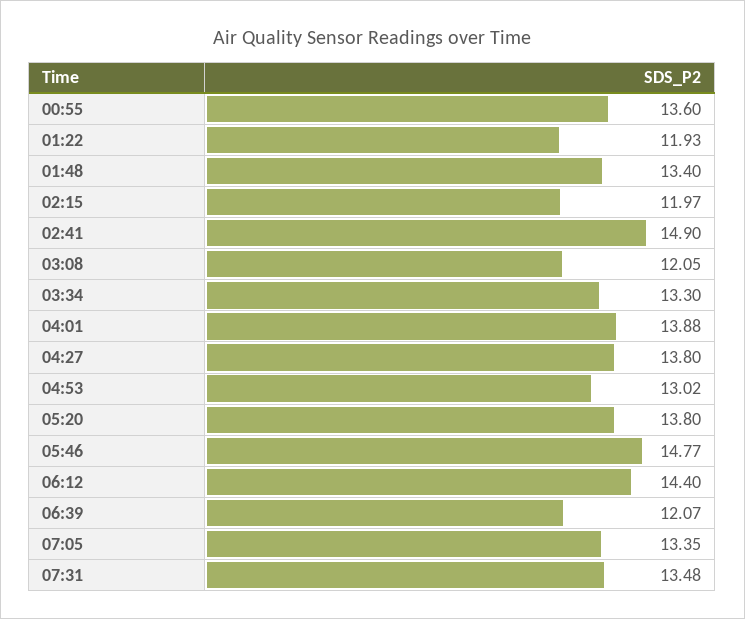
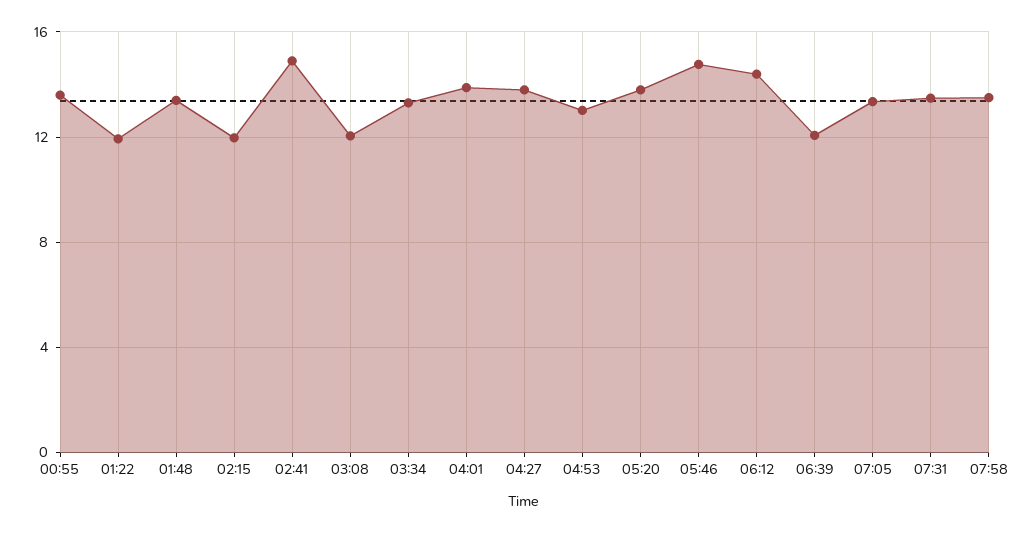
07:58: none -> 13.5

